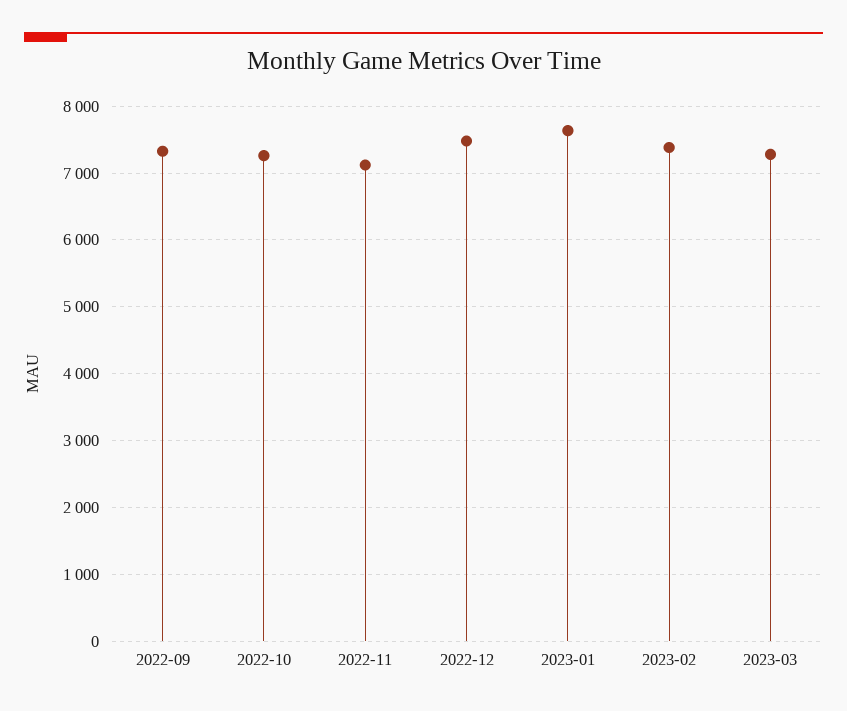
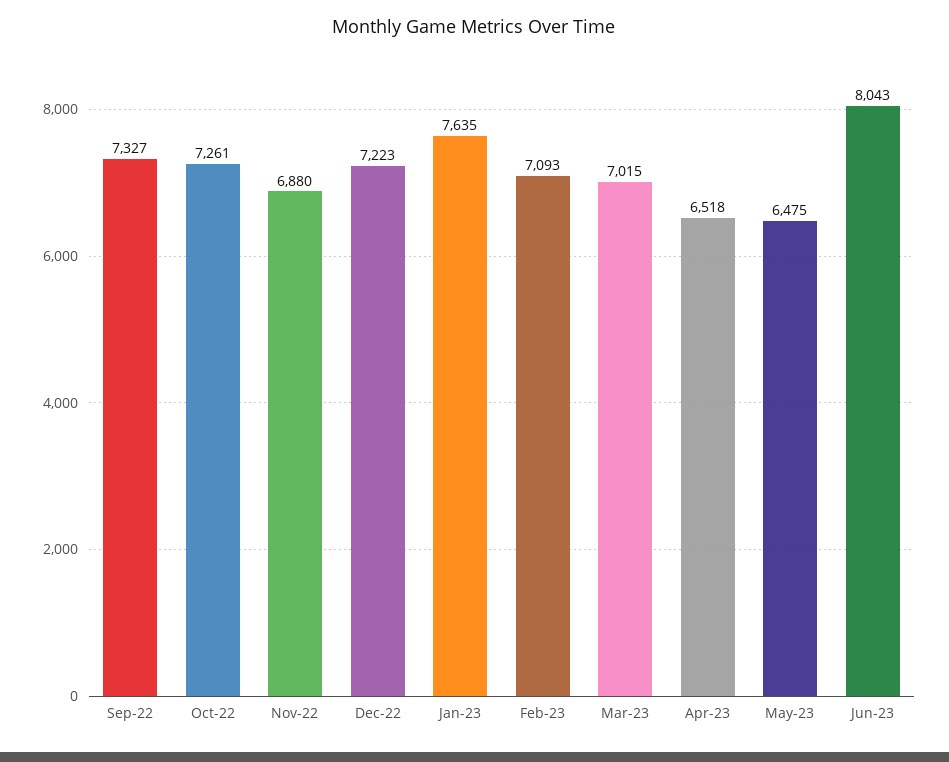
2022-11: 7100 -> 6880
2022-12: 7500 -> 7223
2023-02: 7400 -> 7093
2023-03: 7300 -> 7015
Apr-23: none -> 6518
May-23: none -> 6475
Jun-23: none -> 8043

